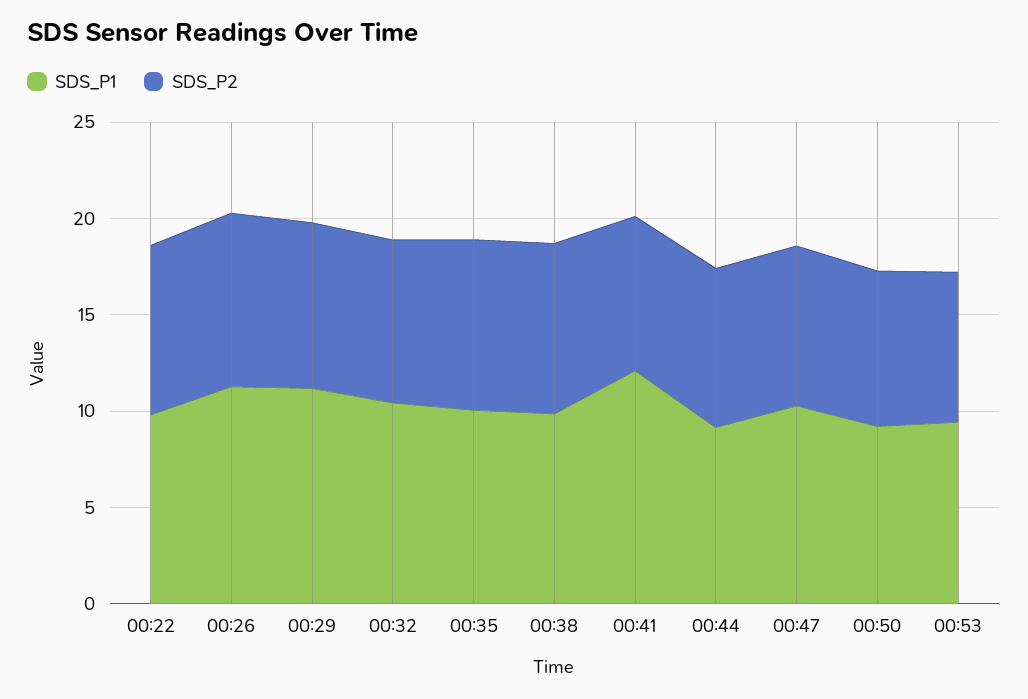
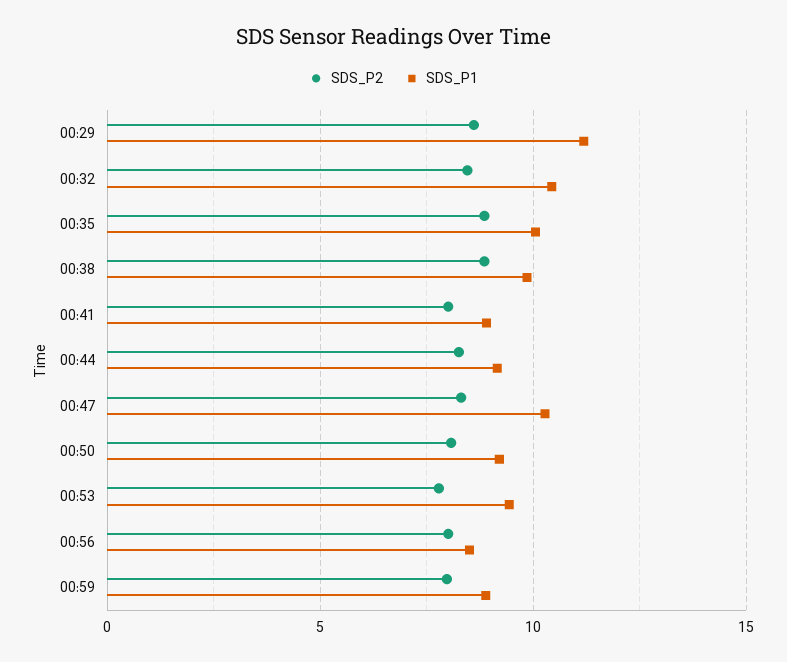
SDS_P1, 00:22: 10 -> none
SDS_P2, 00:22: 9 -> none
SDS_P1, 00:26: 11 -> none
SDS_P2, 00:26: 9 -> none
SDS_P1, 00:41: 12 -> 9
SDS_P2, 00:56: none -> 8
SDS_P1, 00:56: none -> 8.5
SDS_P2, 00:59: none -> 8
SDS_P1, 00:59: none -> 9

